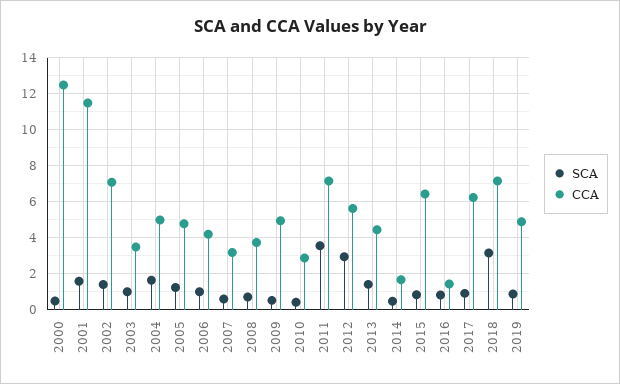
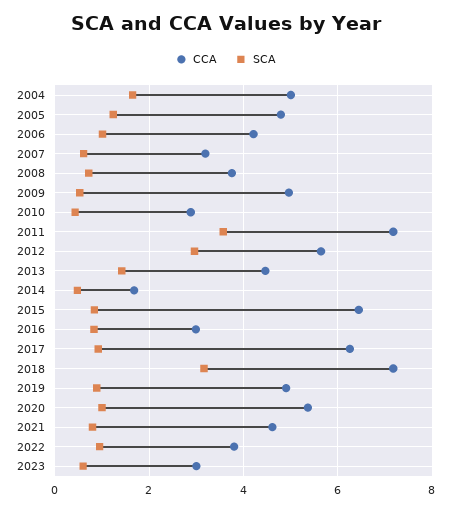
SCA, 2000: 0.5 -> none
CCA, 2000: 12.5 -> none
SCA, 2001: 1.5 -> none
CCA, 2001: 11.5 -> none
SCA, 2002: 1.5 -> none
CCA, 2002: 7 -> none
SCA, 2003: 1 -> none
CCA, 2003: 3.5 -> none
CCA, 2016: 1.5 -> 3
CCA, 2020: none -> 5.4
SCA, 2020: none -> 1
CCA, 2021: none -> 4.6
SCA, 2021: none -> 0.8
CCA, 2022: none -> 3.8
SCA, 2022: none -> 1
CCA, 2023: none -> 3
SCA, 2023: none -> 0.6

